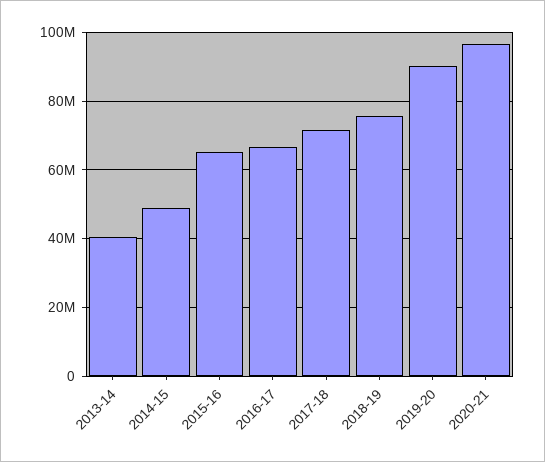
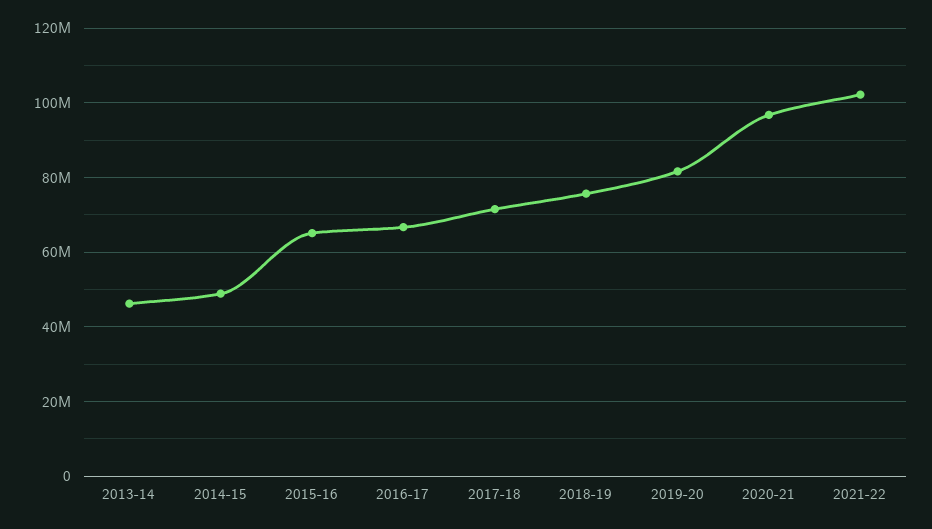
2013-14: 40000000 -> 46000000
2019-20: 90000000 -> 82000000
2021-22: none -> 102000000

